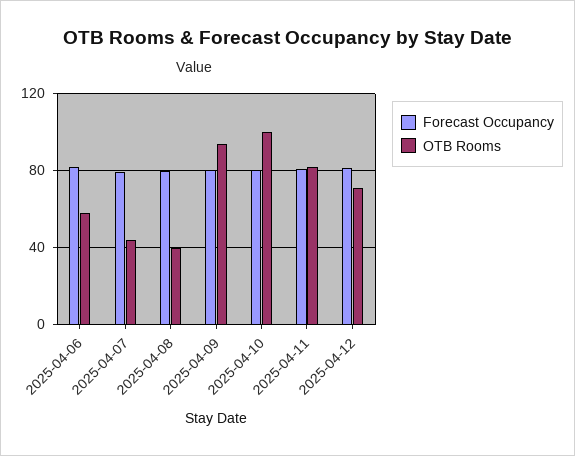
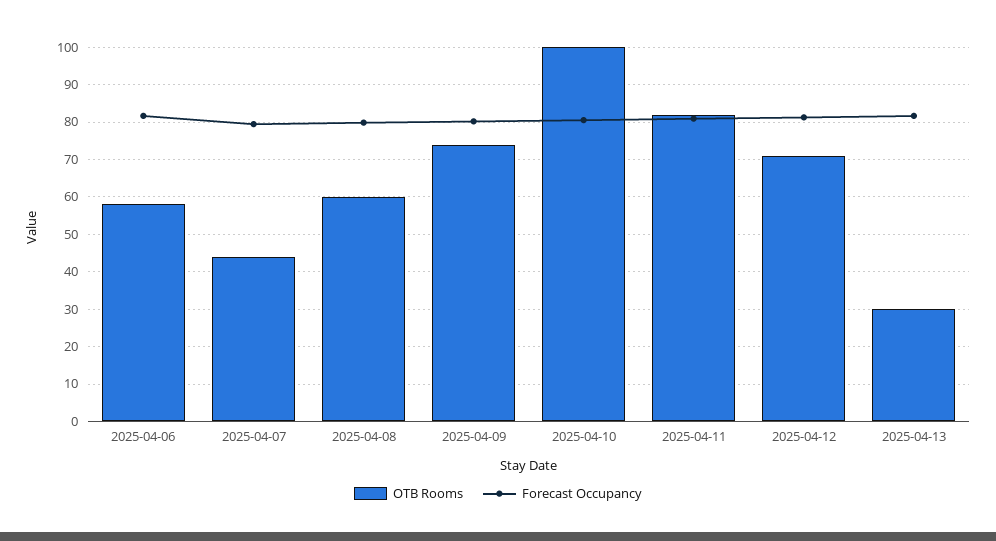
OTB Rooms, 2025-04-08: 40 -> 60
OTB Rooms, 2025-04-09: 95 -> 74
OTB Rooms, 2025-04-13: none -> 30
Forecast Occupancy, 2025-04-13: none -> 82

